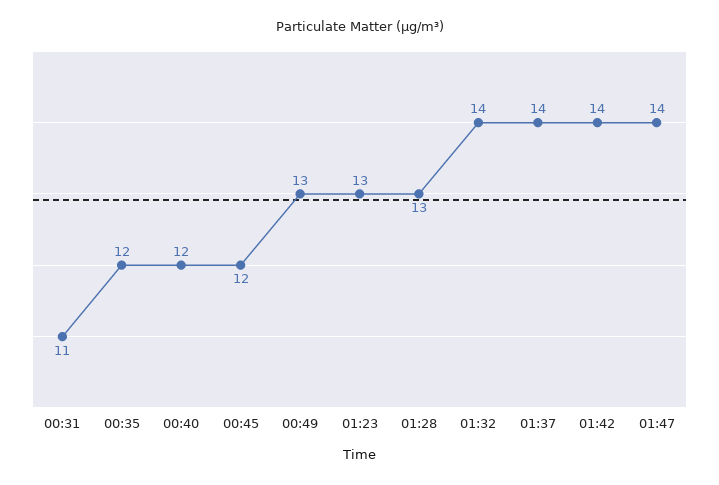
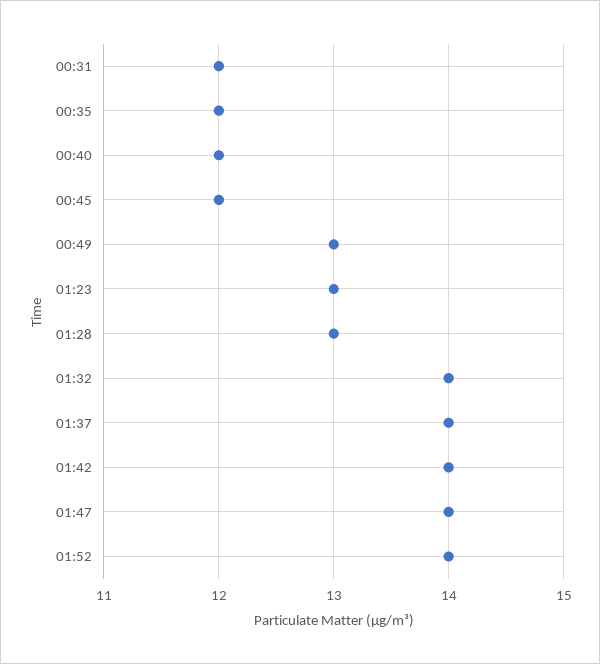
00:31: 11 -> 12
01:52: none -> 14

